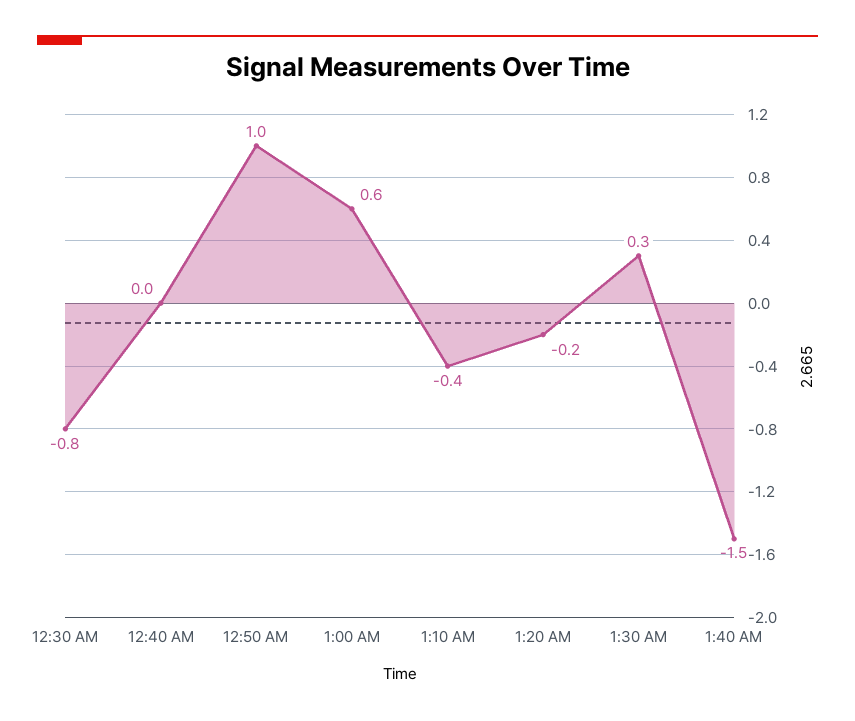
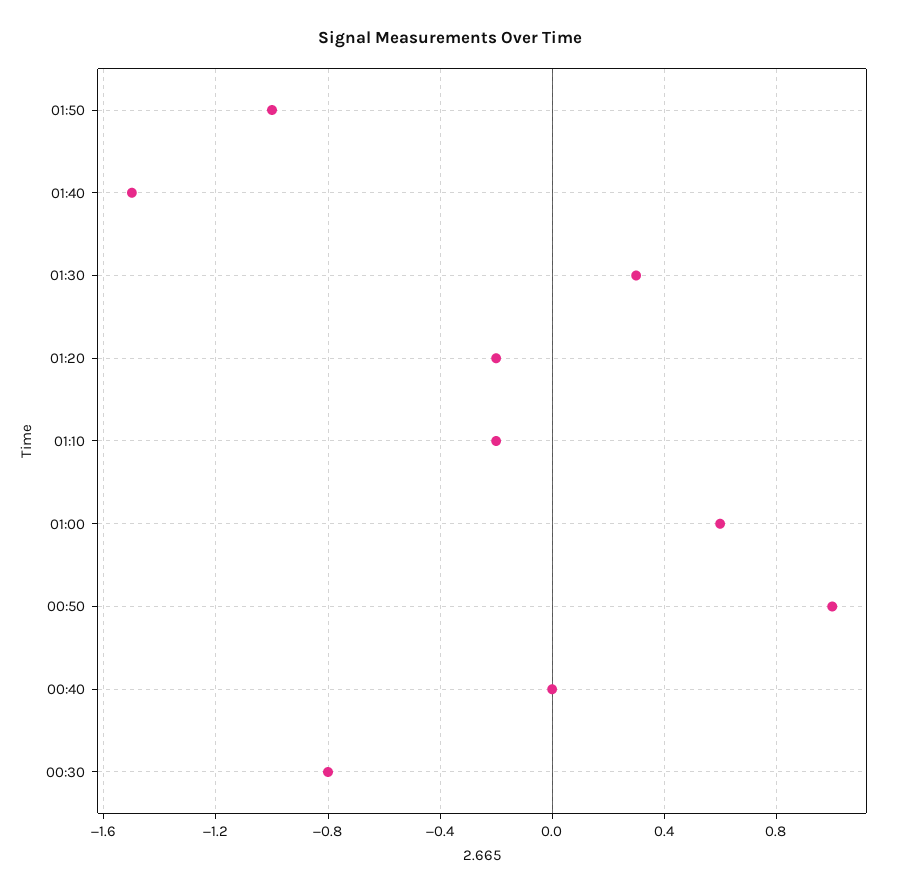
1:10 AM: -0.4 -> -0.2
01:50: none -> -1

